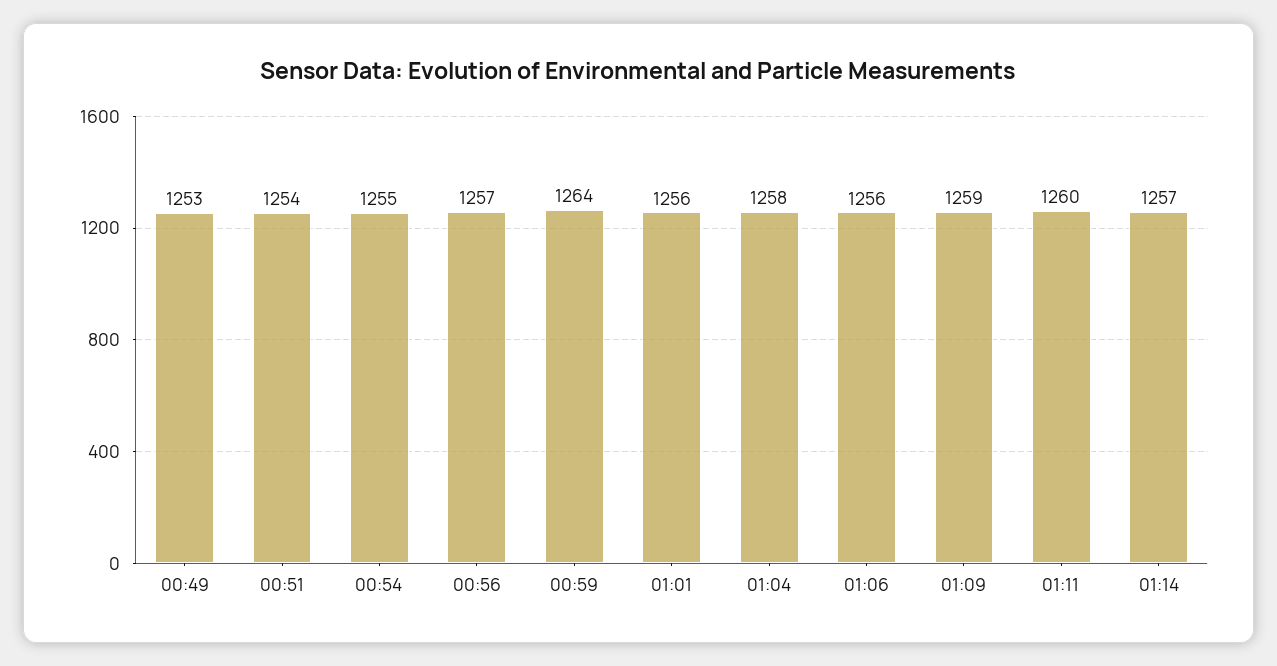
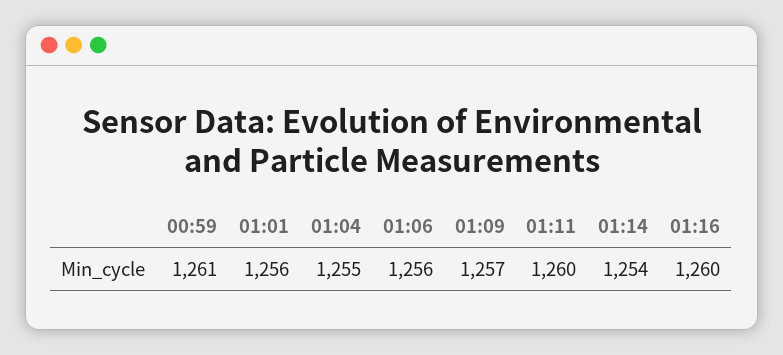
00:49: 1253 -> none
00:51: 1254 -> none
00:54: 1255 -> none
00:56: 1257 -> none
00:59: 1264 -> 1261
01:04: 1258 -> 1255
01:09: 1259 -> 1257
01:14: 1257 -> 1254
01:16: none -> 1260

